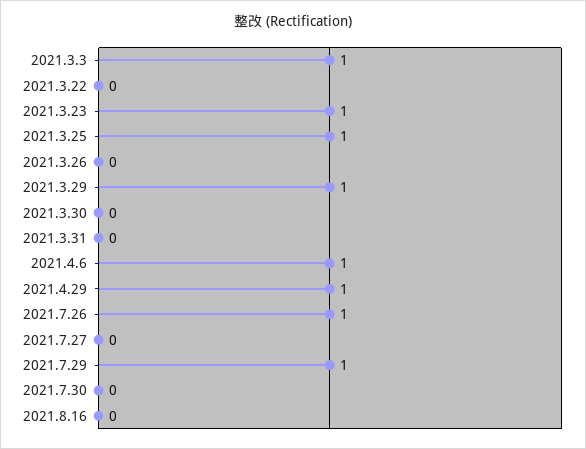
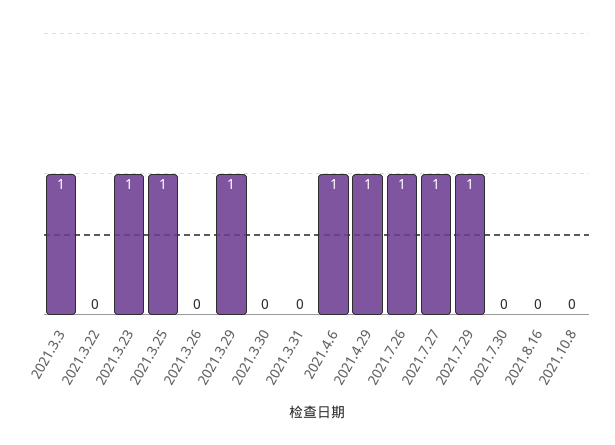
2021.7.27: 0 -> 1
2021.10.8: none -> 0

